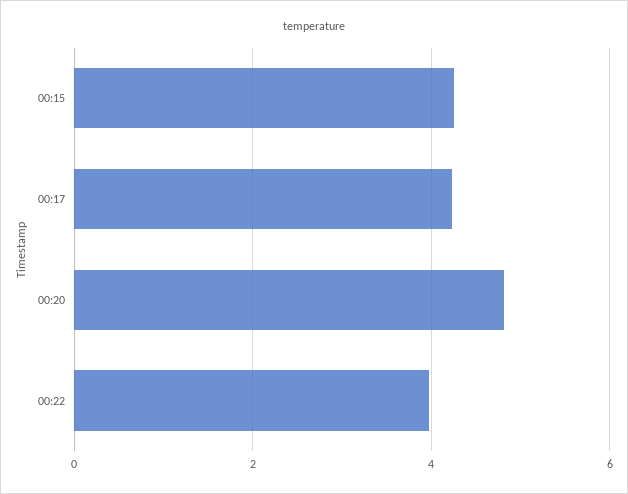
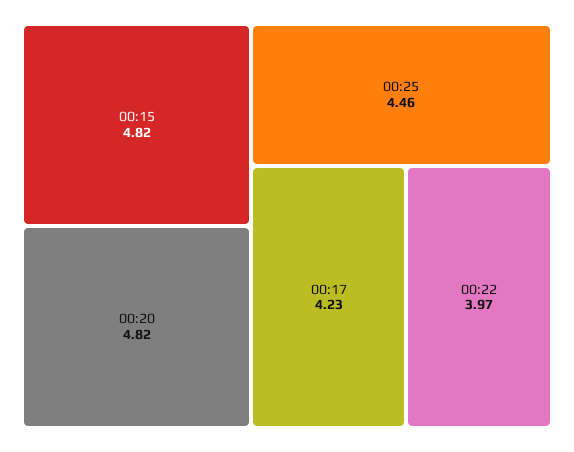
00:15: 4.2 -> 4.82
00:25: none -> 4.46

